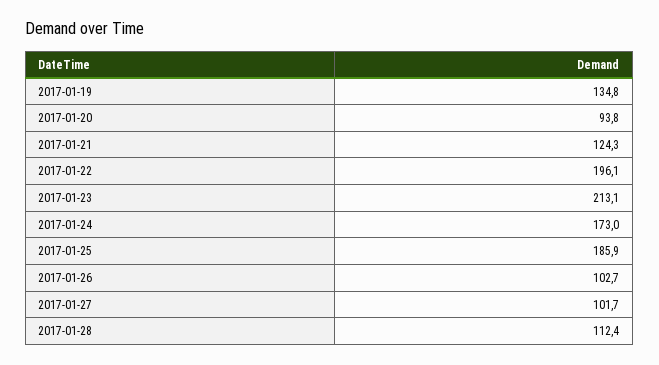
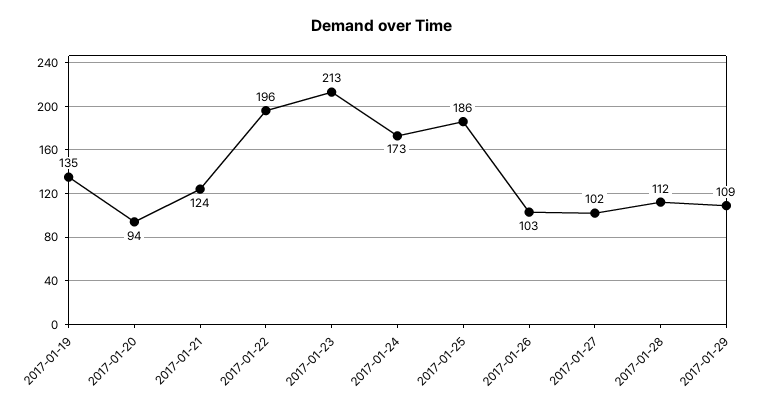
2017-01-29: none -> 109

